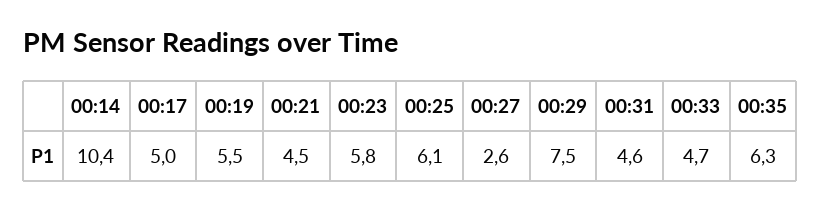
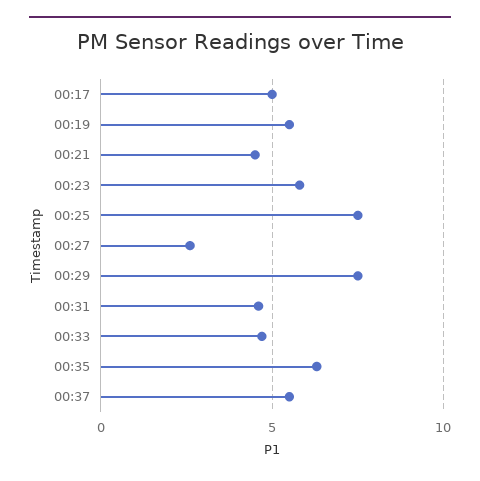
00:14: 10.4 -> none
00:25: 6.1 -> 7.5
00:37: none -> 5.5

